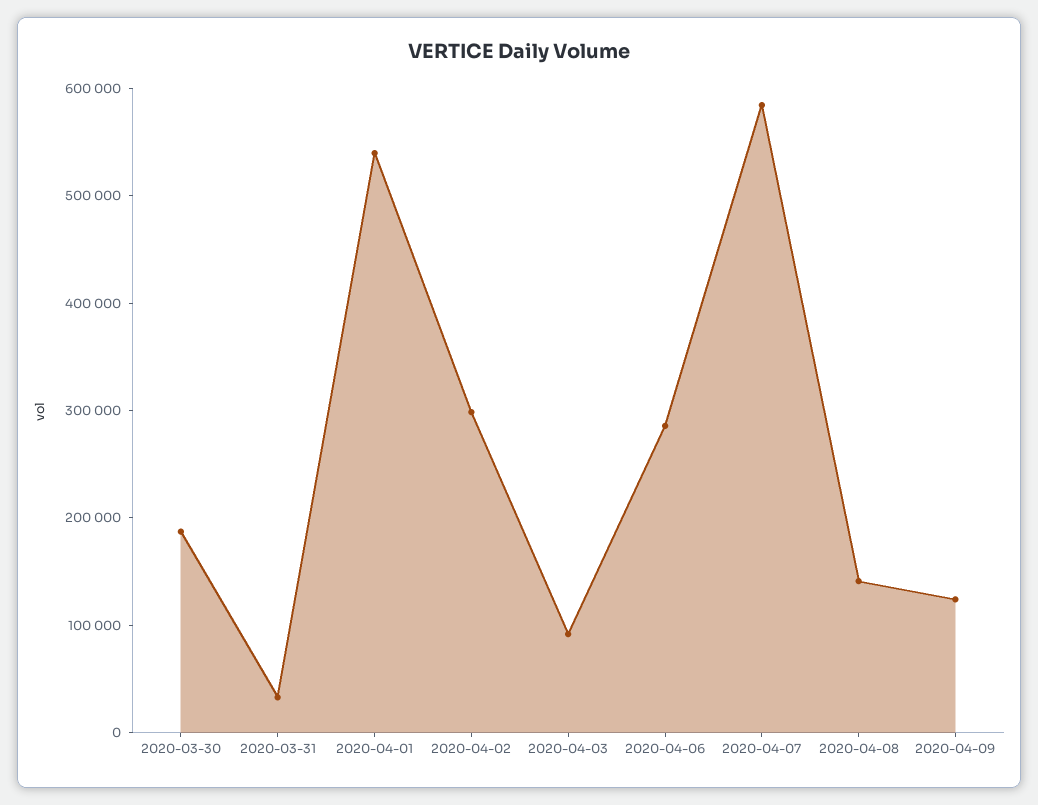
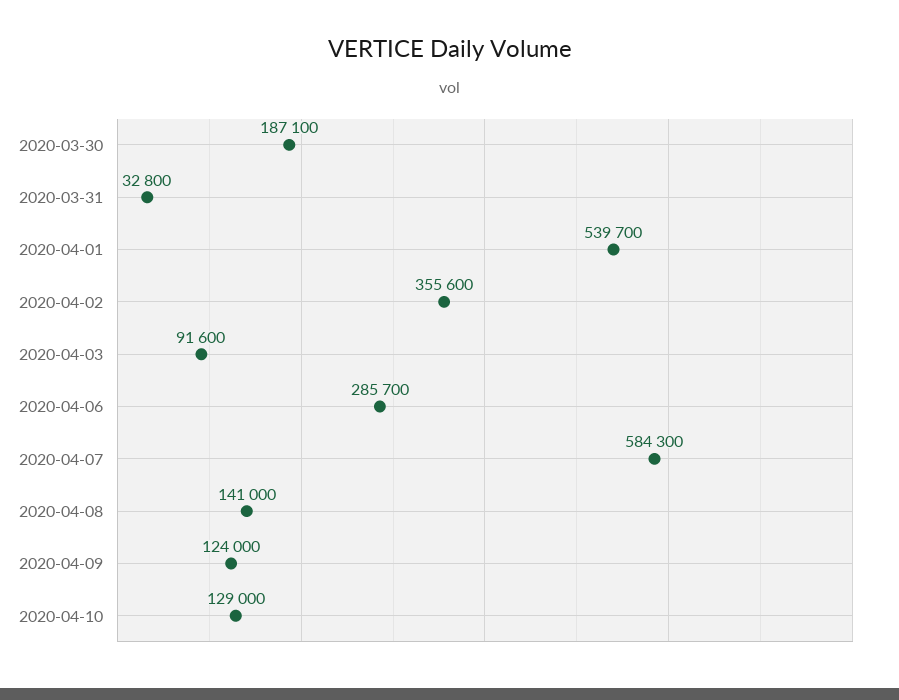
2020-04-02: 300000 -> 355600
2020-04-10: none -> 129000

